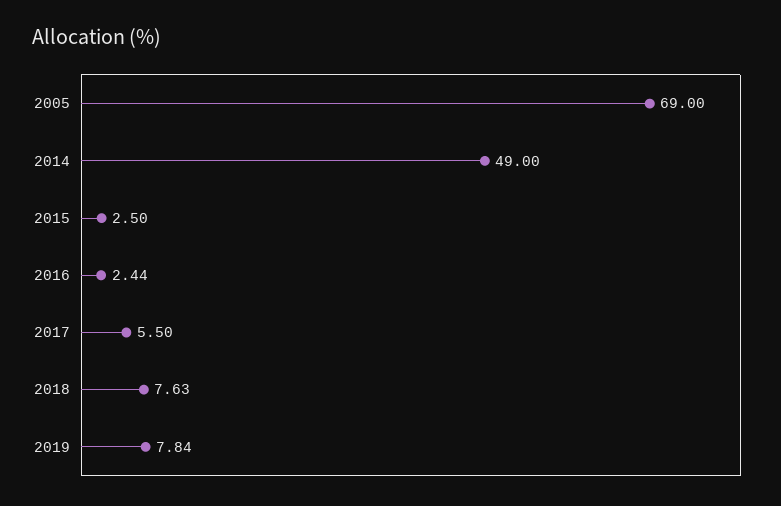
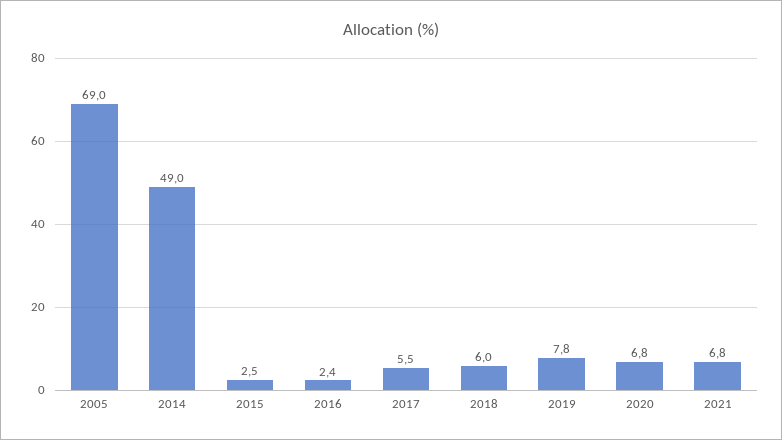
2018: 7.63 -> 6
2020: none -> 6.8
2021: none -> 6.8

